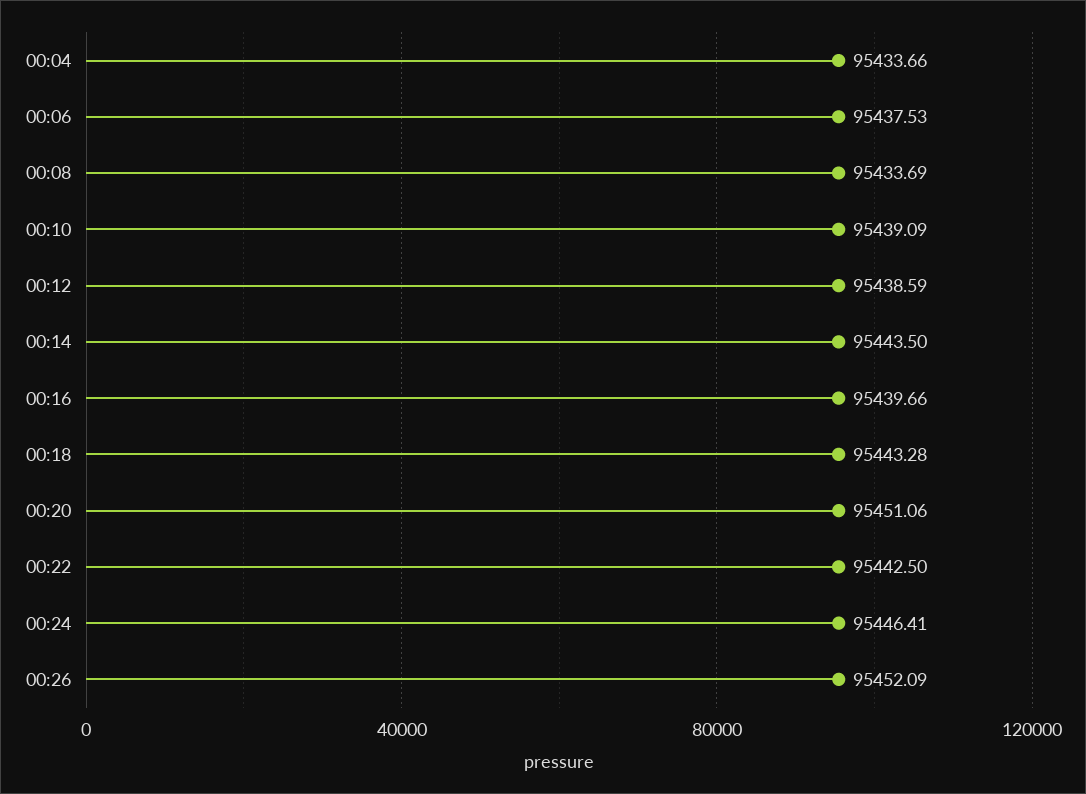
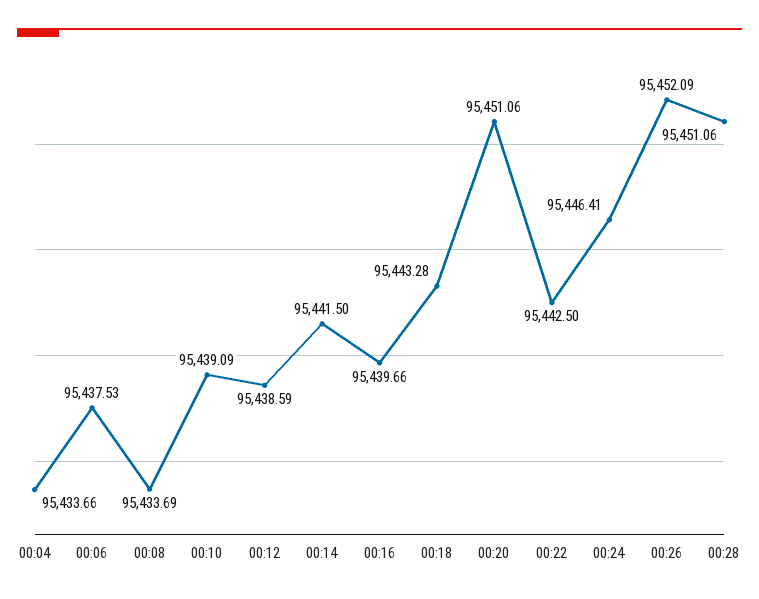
00:14: 95443.5 -> 95441.5
00:28: none -> 95451.06

